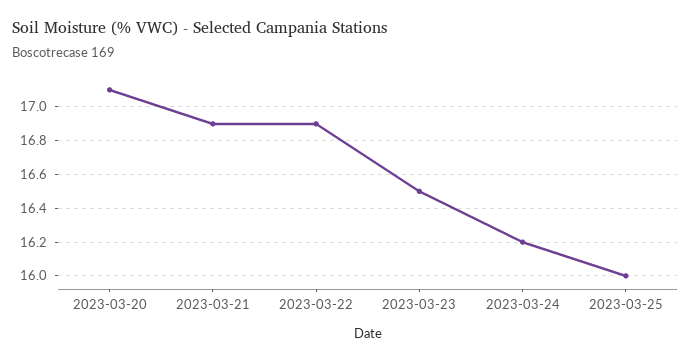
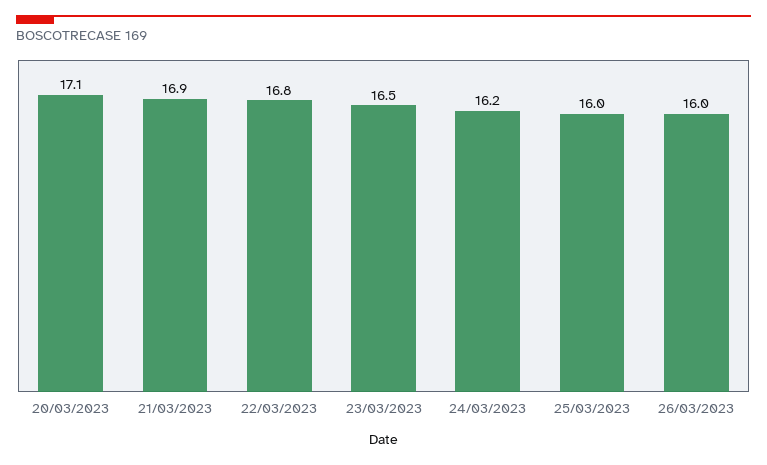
2023-03-22: 16.9 -> 16.8
26/03/2023: none -> 16

